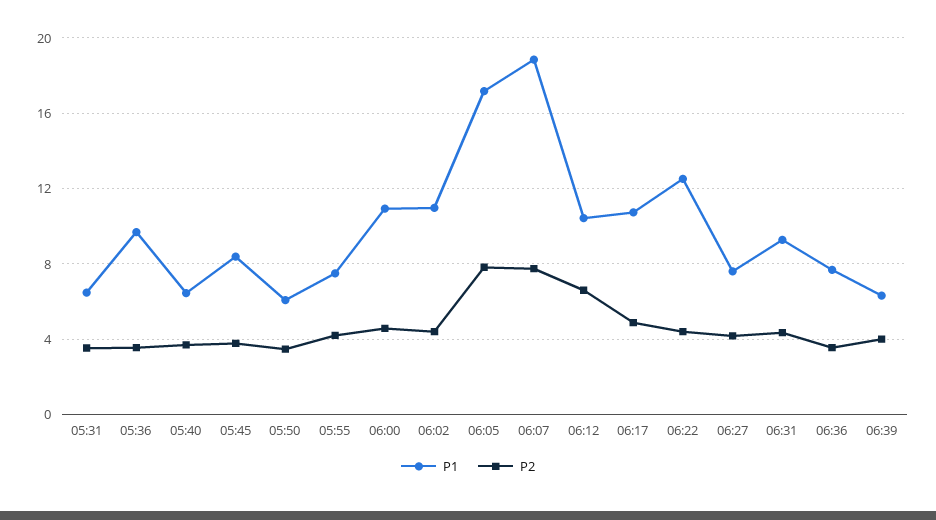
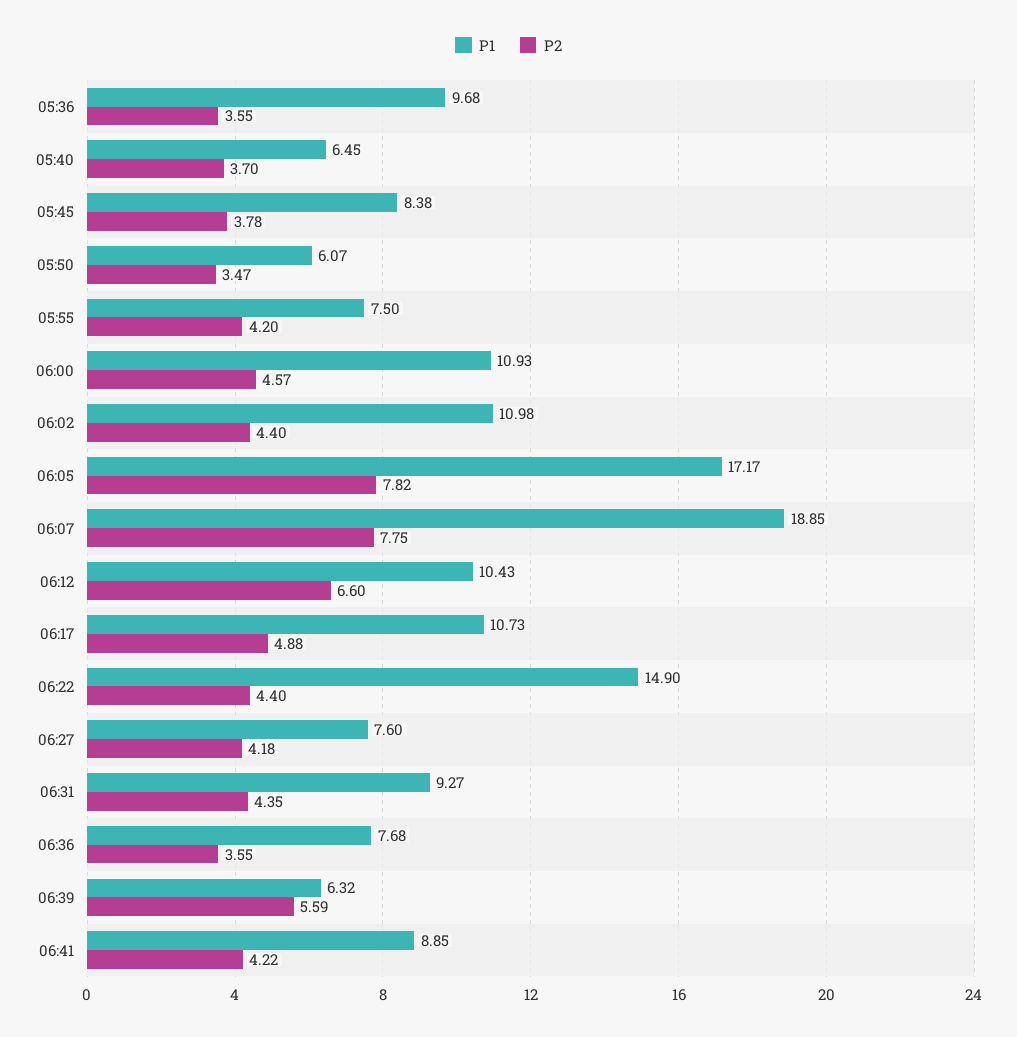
P1, 05:31: 6.5 -> none
P2, 05:31: 3.5 -> none
P1, 06:22: 12.5 -> 14.9
P2, 06:39: 4 -> 5.59
P1, 06:41: none -> 8.85
P2, 06:41: none -> 4.22

